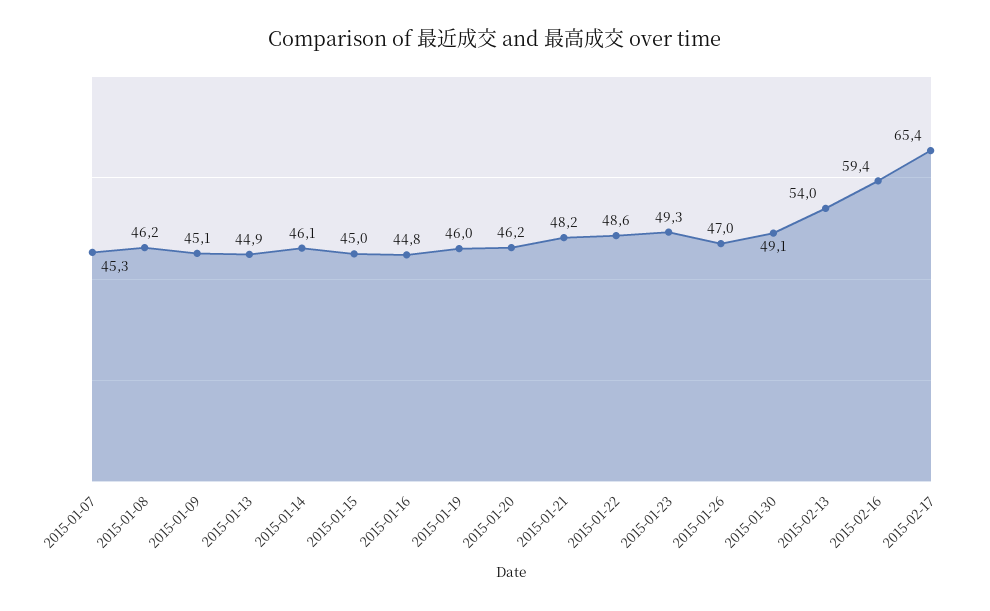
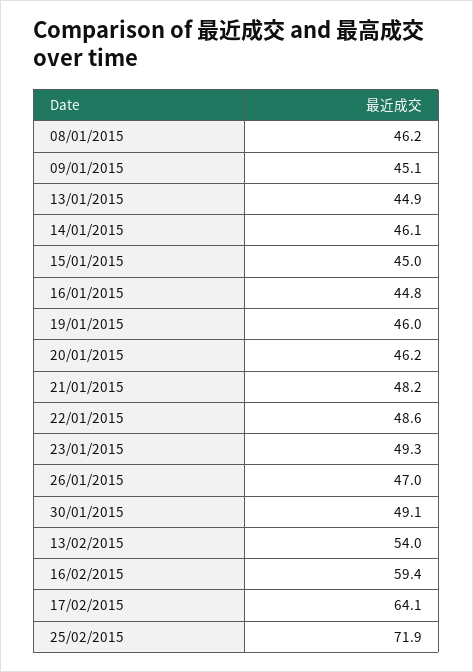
2015-01-07: 45.3 -> none
2015-02-17: 65.4 -> 64.1
25/02/2015: none -> 71.9

